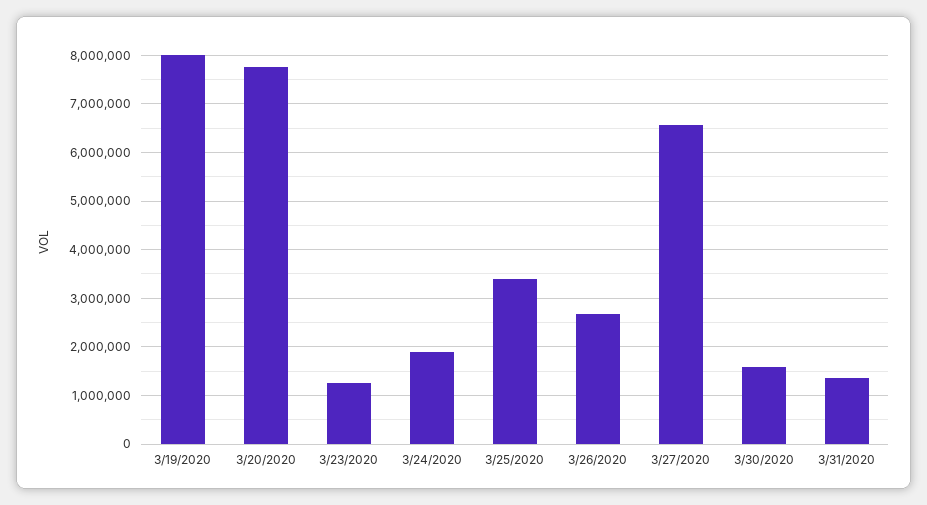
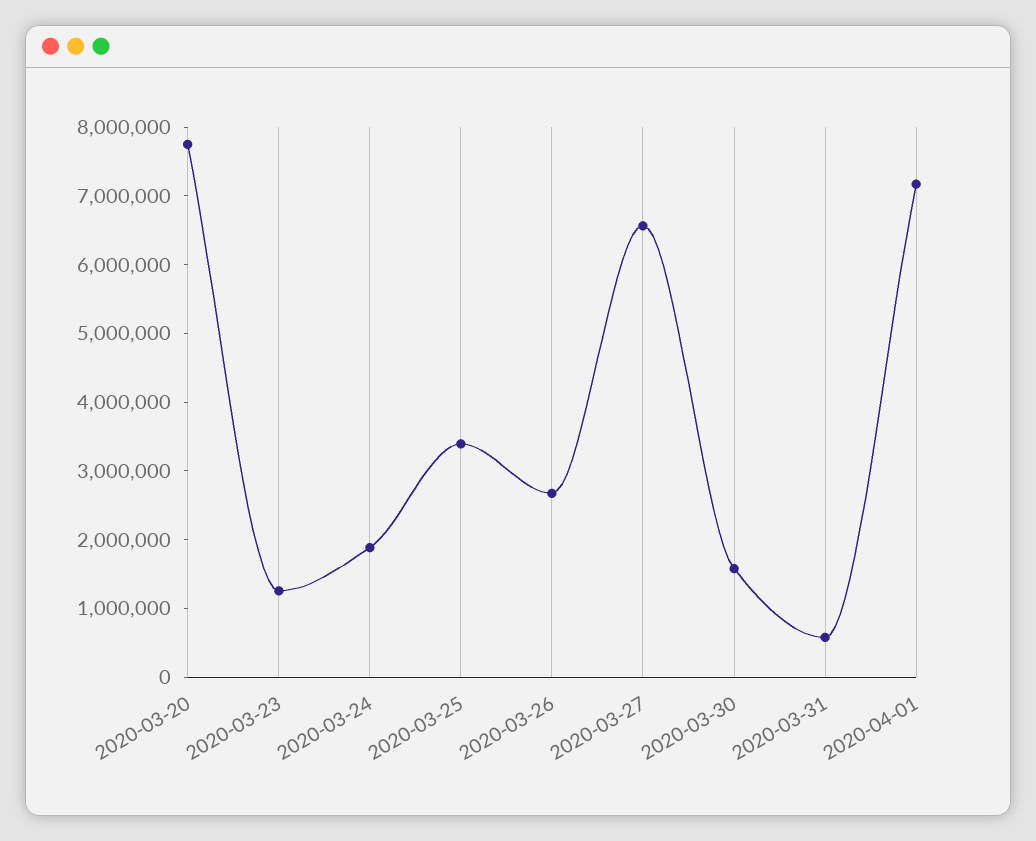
3/19/2020: 8000000 -> none
3/31/2020: 1400000 -> 600000
2020-04-01: none -> 7200000

